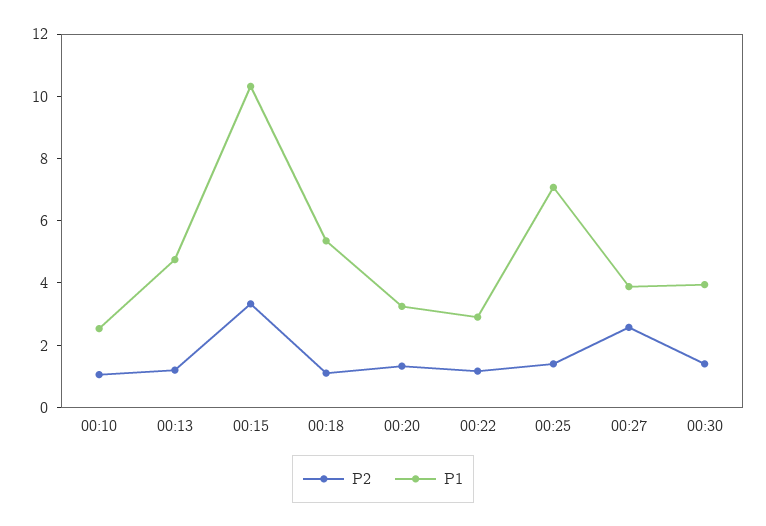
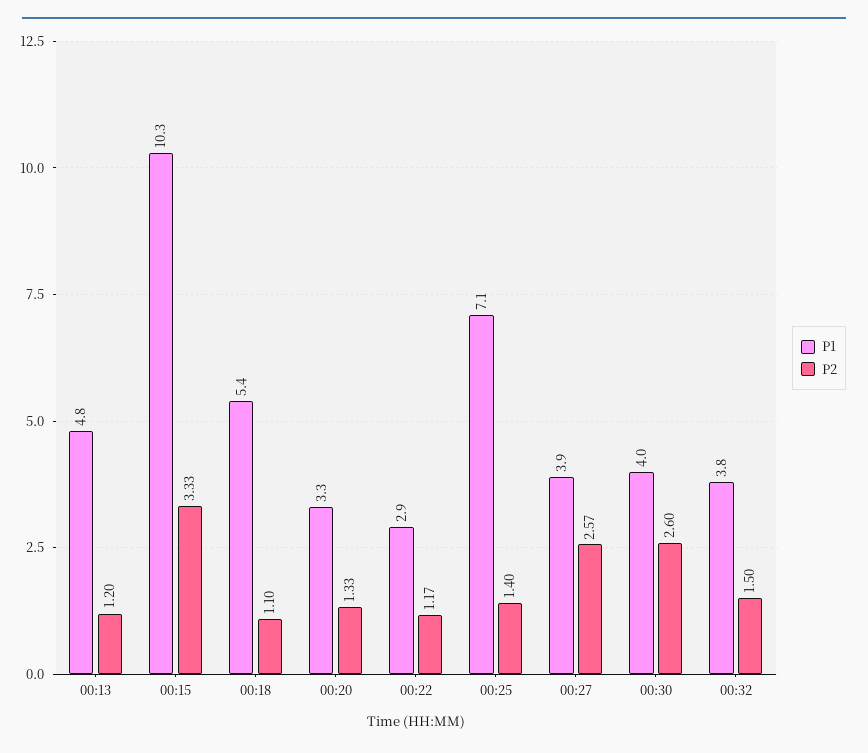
P2, 00:10: 1 -> none
P1, 00:10: 2.5 -> none
P2, 00:30: 1.5 -> 2.6
P1, 00:32: none -> 3.8
P2, 00:32: none -> 1.5

